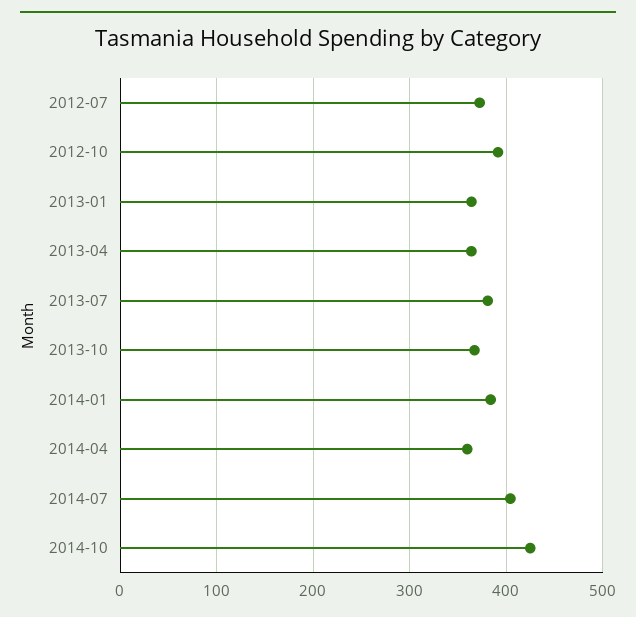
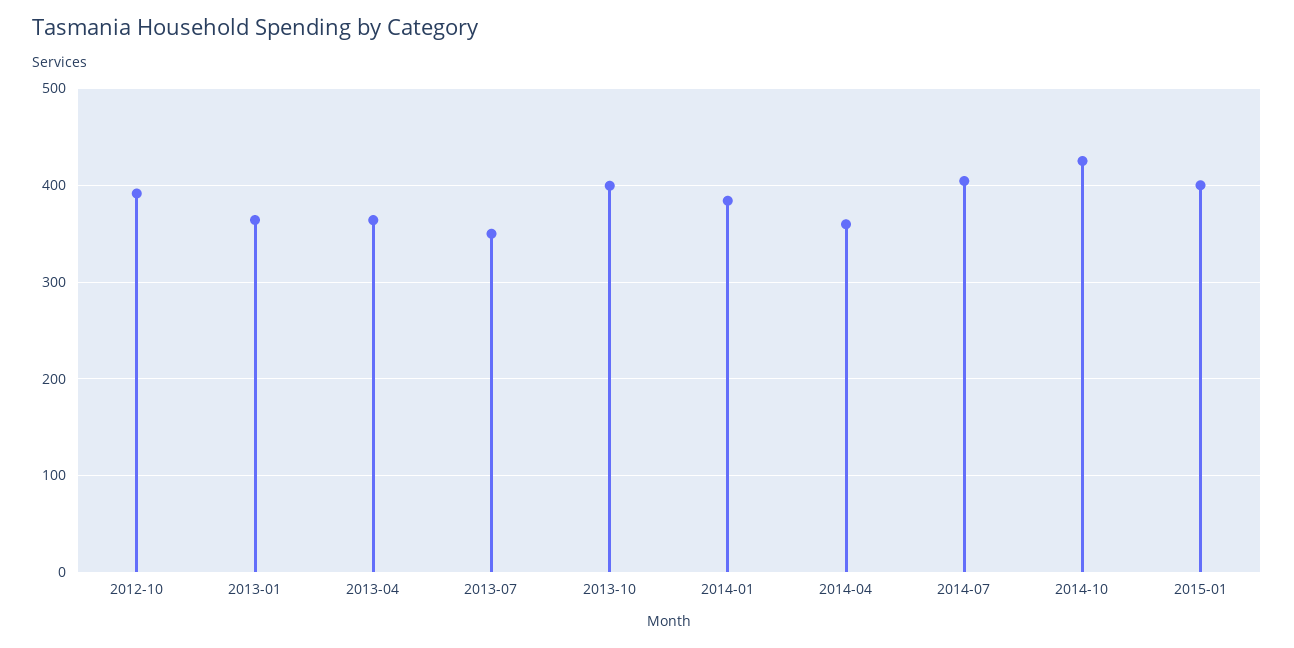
2012-07: 370 -> none
2013-07: 380 -> 350
2013-10: 370 -> 400
2015-01: none -> 400

